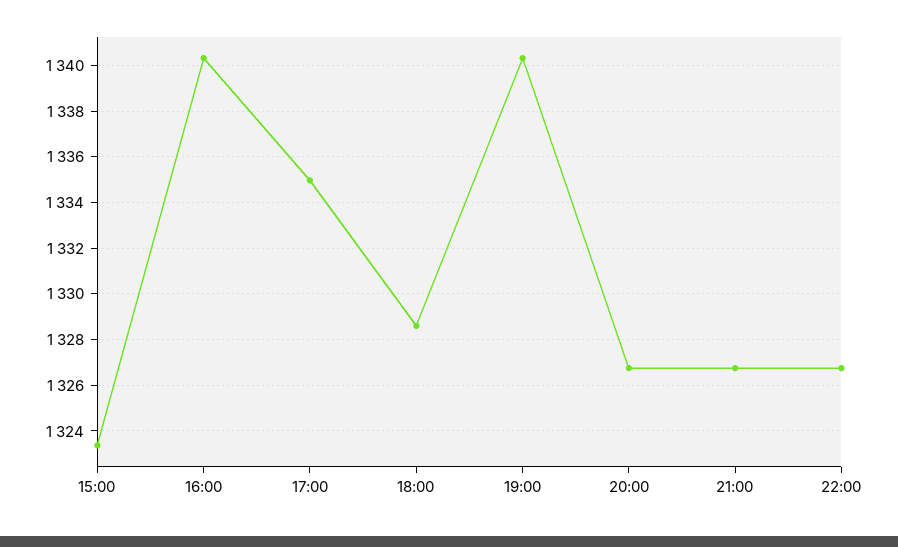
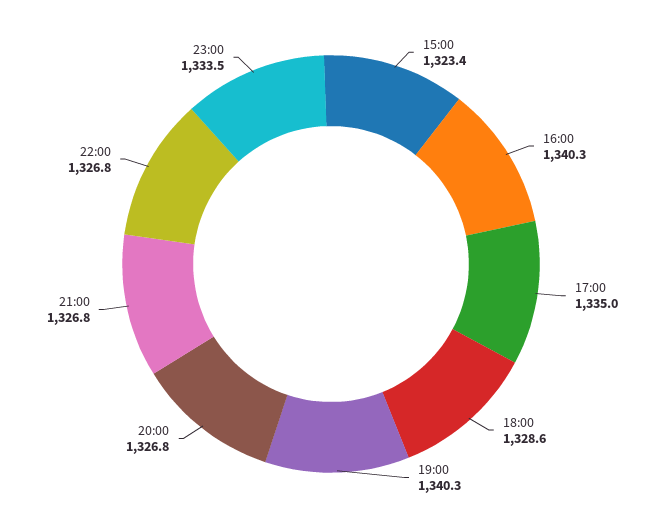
23:00: none -> 1333.5

